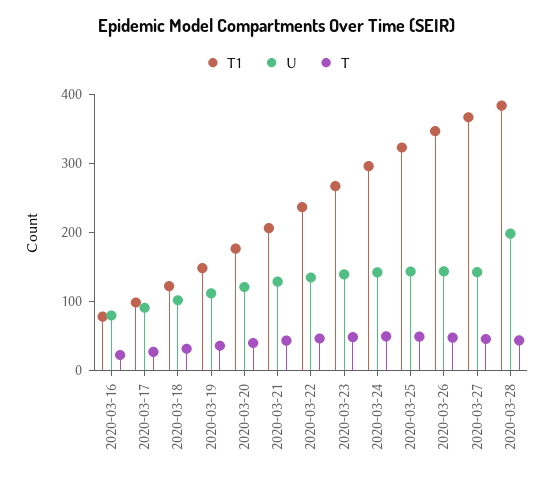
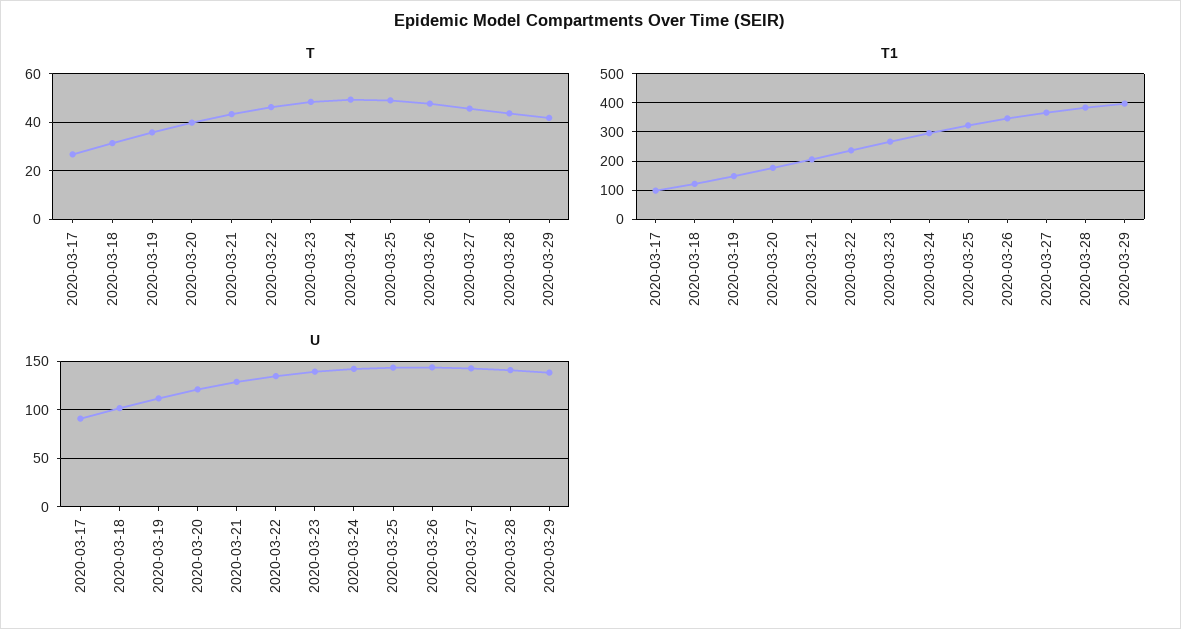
T1, 2020-03-16: 80 -> none
U, 2020-03-16: 80 -> none
T, 2020-03-16: 20 -> none
U, 2020-03-28: 200 -> 140
T, 2020-03-29: none -> 42.5
T1, 2020-03-29: none -> 400
U, 2020-03-29: none -> 140

